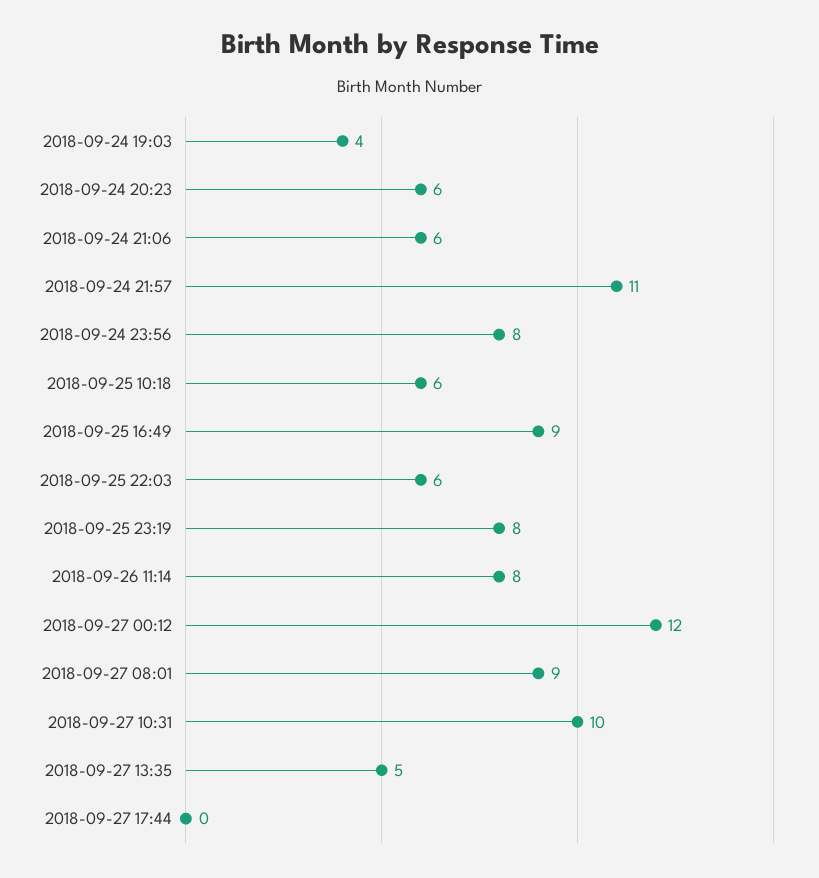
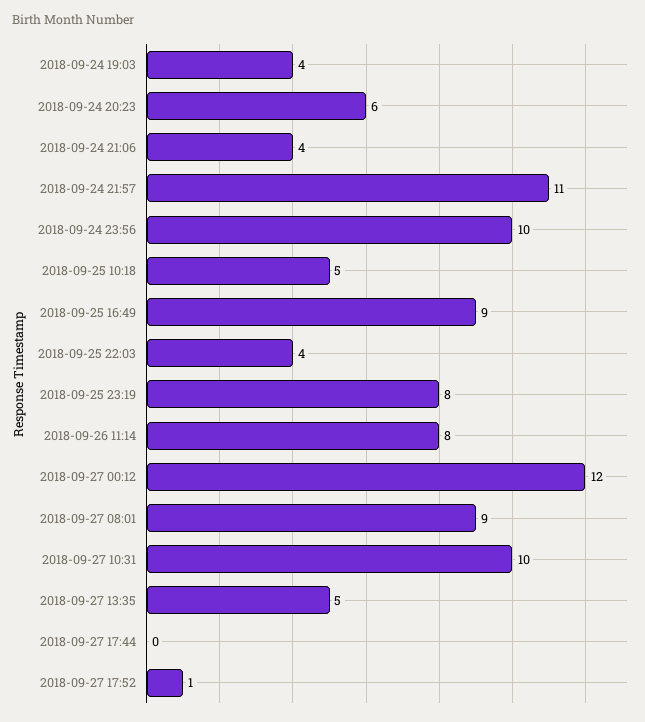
2018-09-24 21:06: 6 -> 4
2018-09-24 23:56: 8 -> 10
2018-09-25 10:18: 6 -> 5
2018-09-25 22:03: 6 -> 4
2018-09-27 17:52: none -> 1

